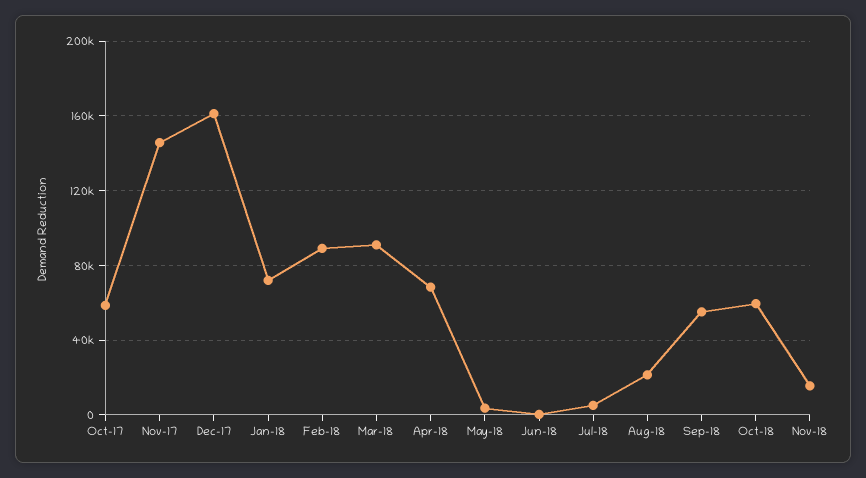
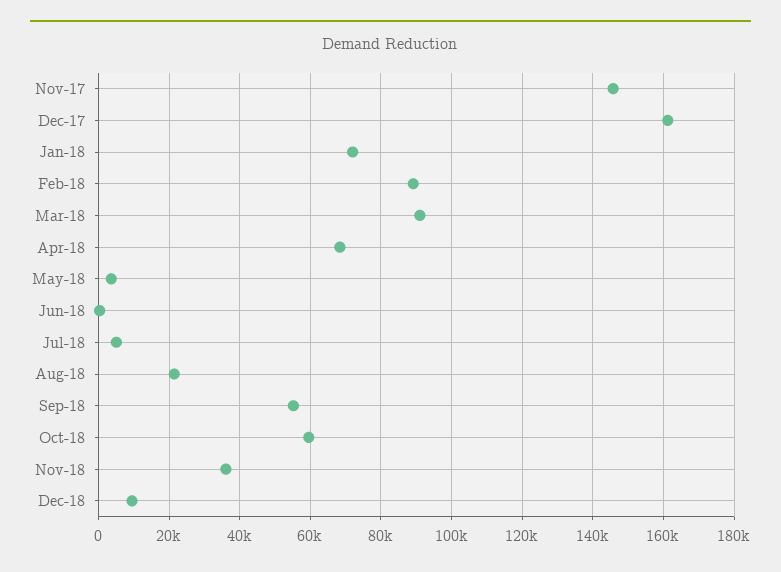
Oct-17: 60000 -> none
Nov-18: 15000 -> 36000
Dec-18: none -> 10000

